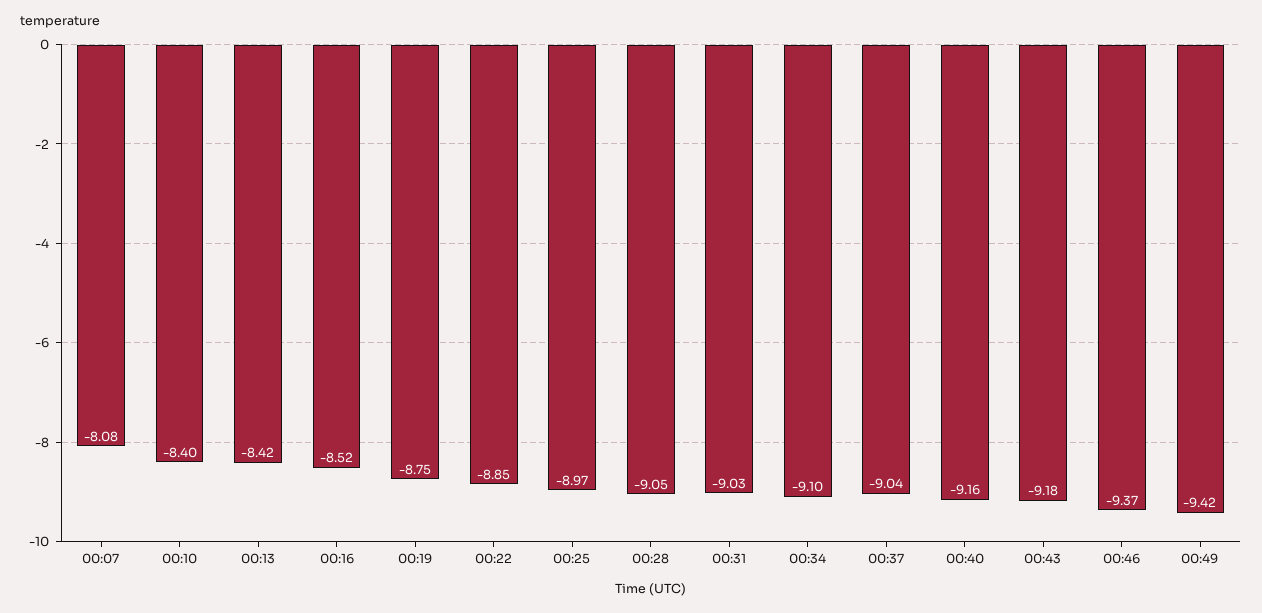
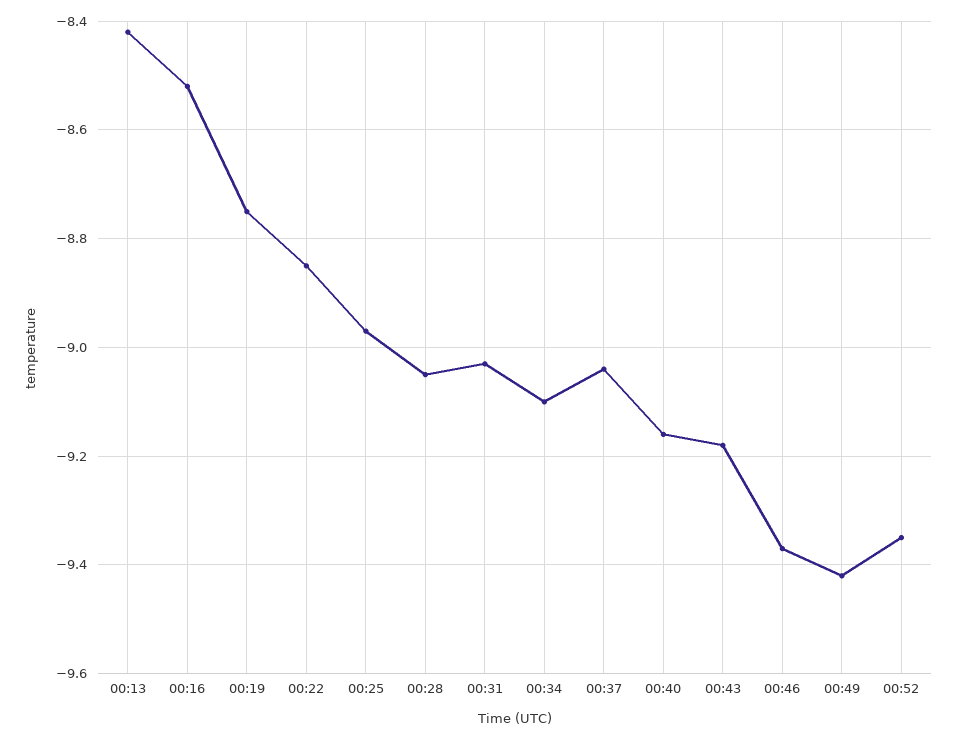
00:07: -8.08 -> none
00:10: -8.4 -> none
00:52: none -> -9.35

